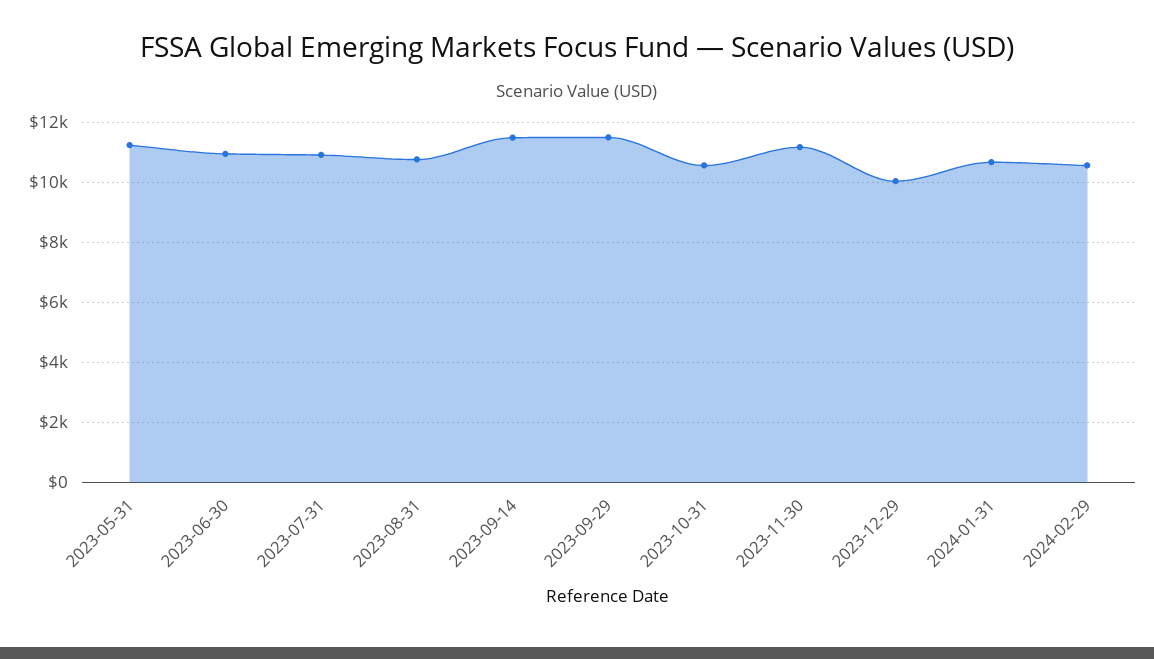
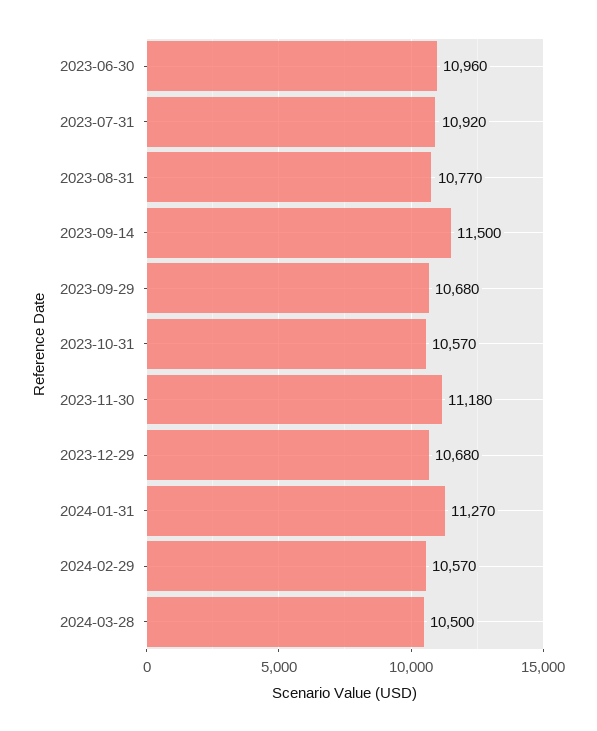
2023-05-31: 11250 -> none
2023-09-29: 11500 -> 10680
2023-12-29: 10000 -> 10680
2024-01-31: 10750 -> 11270
2024-03-28: none -> 10500

